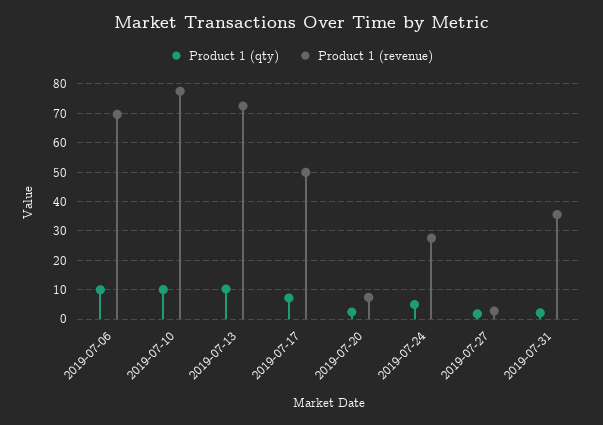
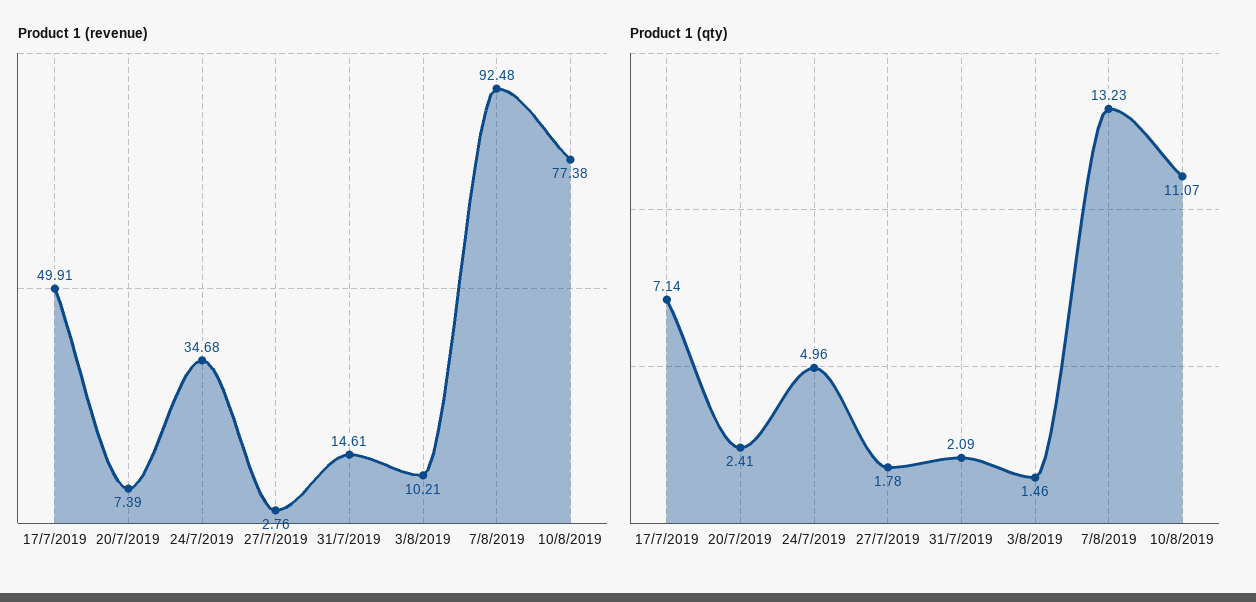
Product 1 (qty), 2019-07-06: 10 -> none
Product 1 (revenue), 2019-07-06: 70 -> none
Product 1 (qty), 2019-07-10: 10 -> none
Product 1 (revenue), 2019-07-10: 77.5 -> none
Product 1 (qty), 2019-07-13: 10 -> none
Product 1 (revenue), 2019-07-13: 72.5 -> none
Product 1 (revenue), 2019-07-24: 27.5 -> 34.68
Product 1 (revenue), 2019-07-31: 35 -> 14.61
Product 1 (revenue), 3/8/2019: none -> 10.21
Product 1 (revenue), 7/8/2019: none -> 92.48
Product 1 (revenue), 10/8/2019: none -> 77.38
Product 1 (qty), 3/8/2019: none -> 1.46
Product 1 (qty), 7/8/2019: none -> 13.23
Product 1 (qty), 10/8/2019: none -> 11.07

